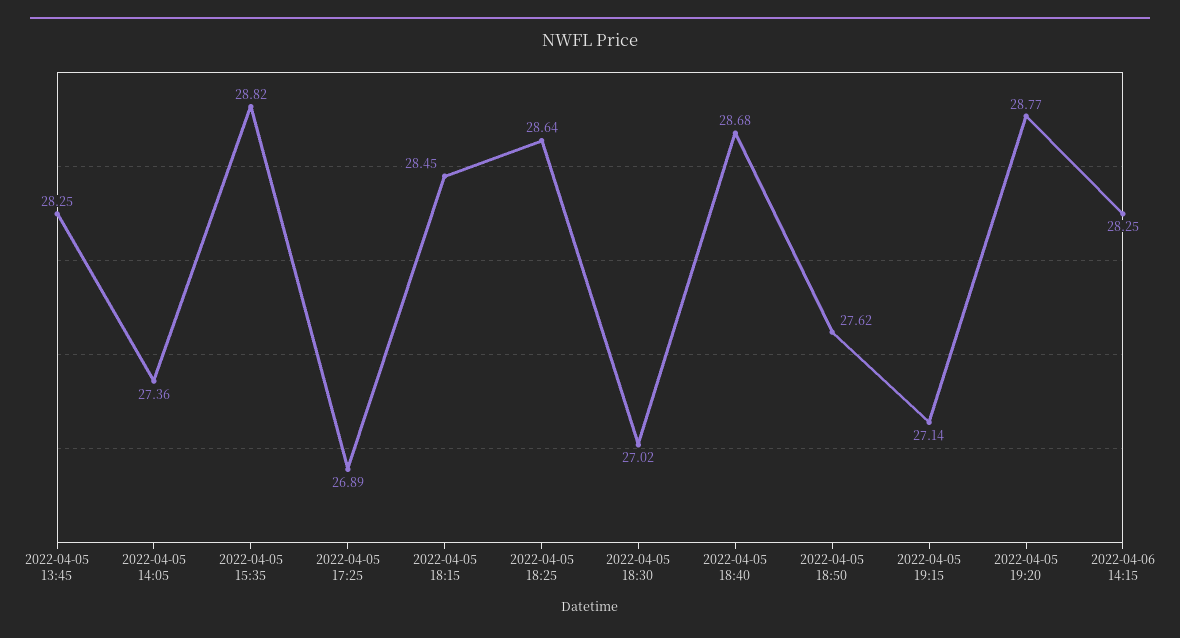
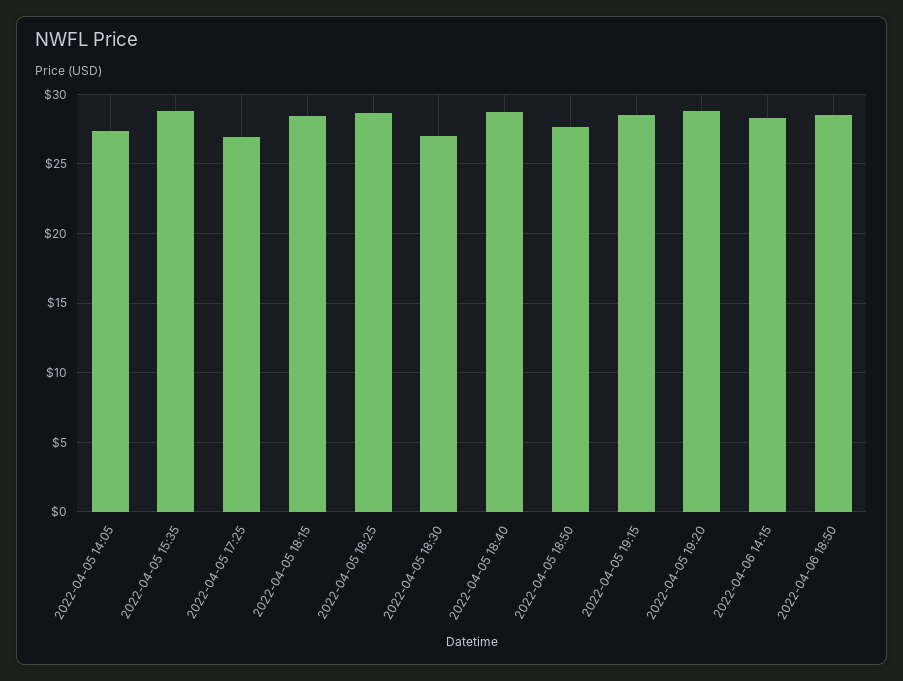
2022-04-05 13:45: 28.25 -> none
2022-04-05 19:15: 27.14 -> 28.5
2022-04-06 18:50: none -> 28.5

